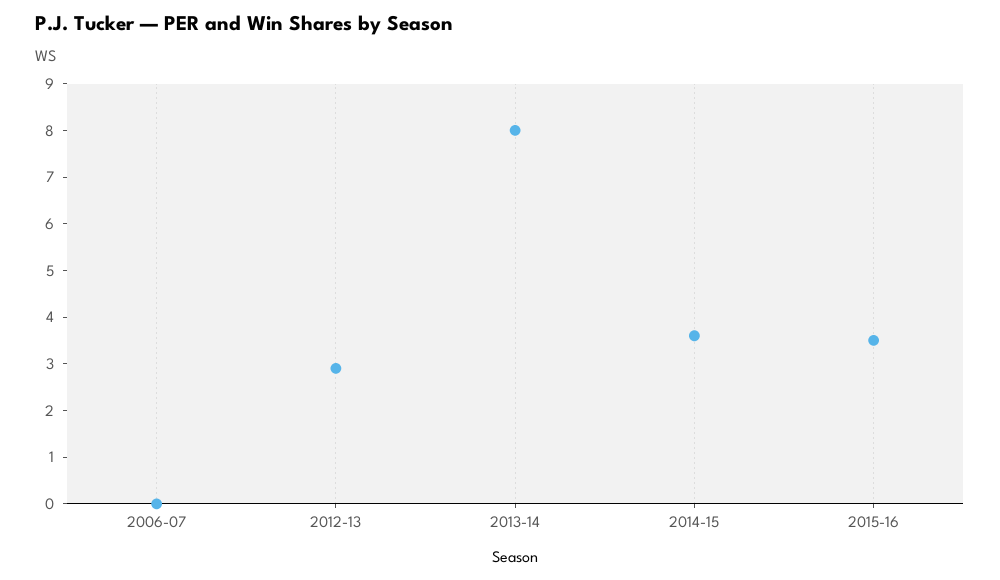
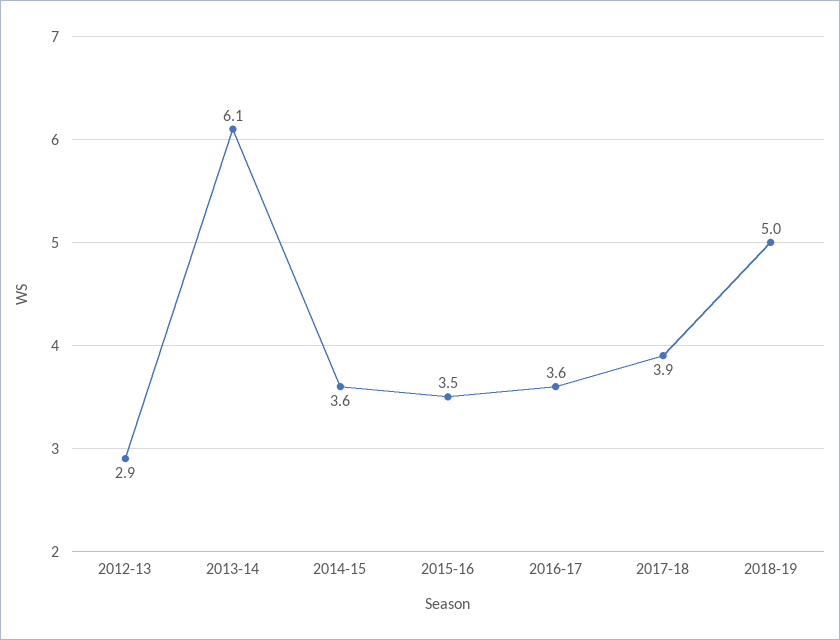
2006-07: 0 -> none
2013-14: 8 -> 6.1
2016-17: none -> 3.6
2017-18: none -> 3.9
2018-19: none -> 5

